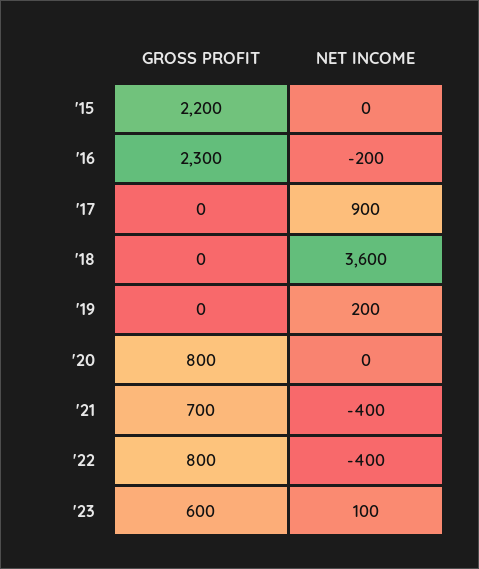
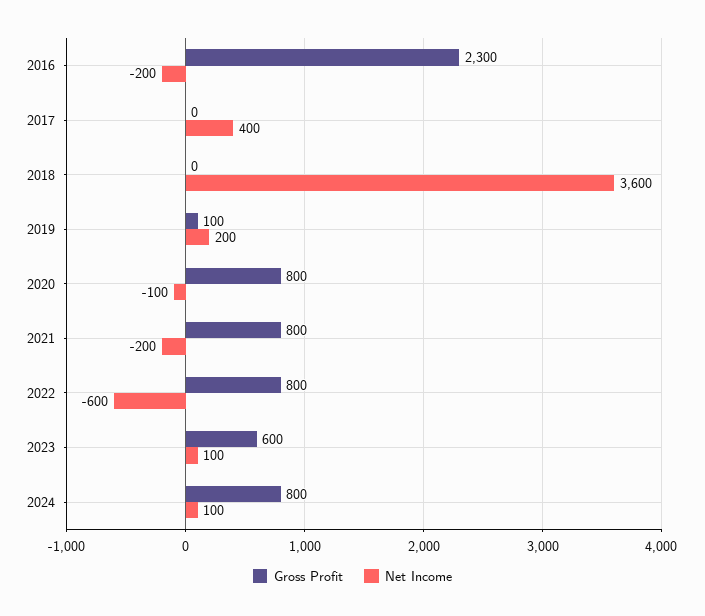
GROSS PROFIT, '15: 2200 -> none
NET INCOME, '15: 0 -> none
NET INCOME, '17: 900 -> 400
GROSS PROFIT, '19: 0 -> 100
NET INCOME, '20: 0 -> -100
GROSS PROFIT, '21: 700 -> 800
NET INCOME, '21: -400 -> -200
NET INCOME, '22: -400 -> -600
GROSS PROFIT, 2024: none -> 800
NET INCOME, 2024: none -> 100

